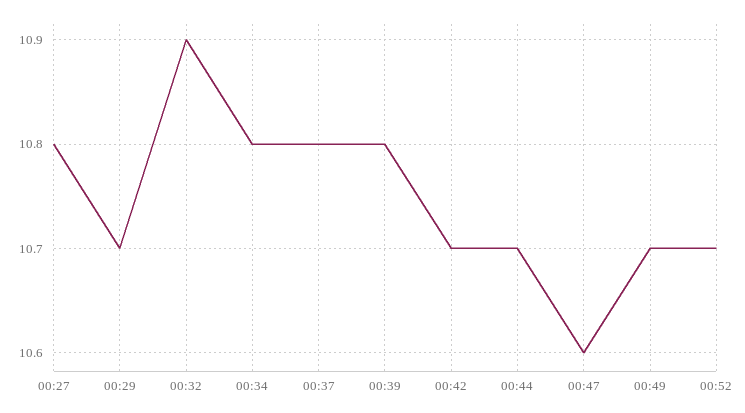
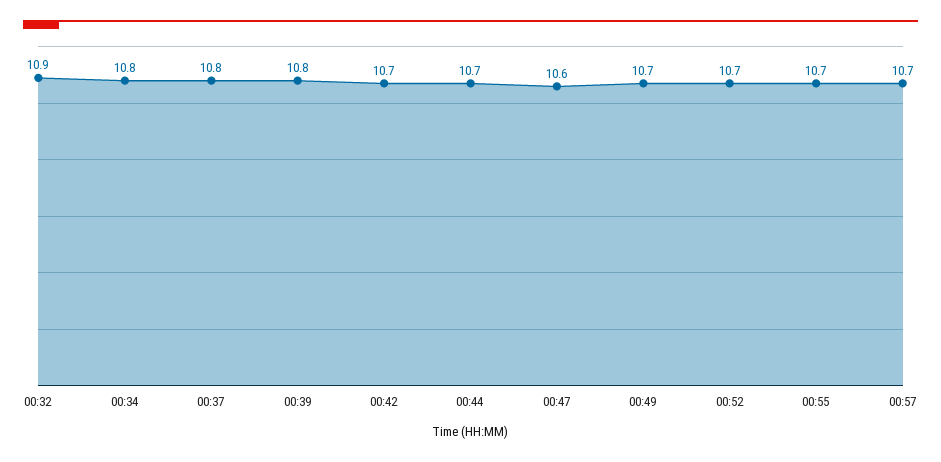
00:27: 10.8 -> none
00:29: 10.7 -> none
00:55: none -> 10.7
00:57: none -> 10.7

